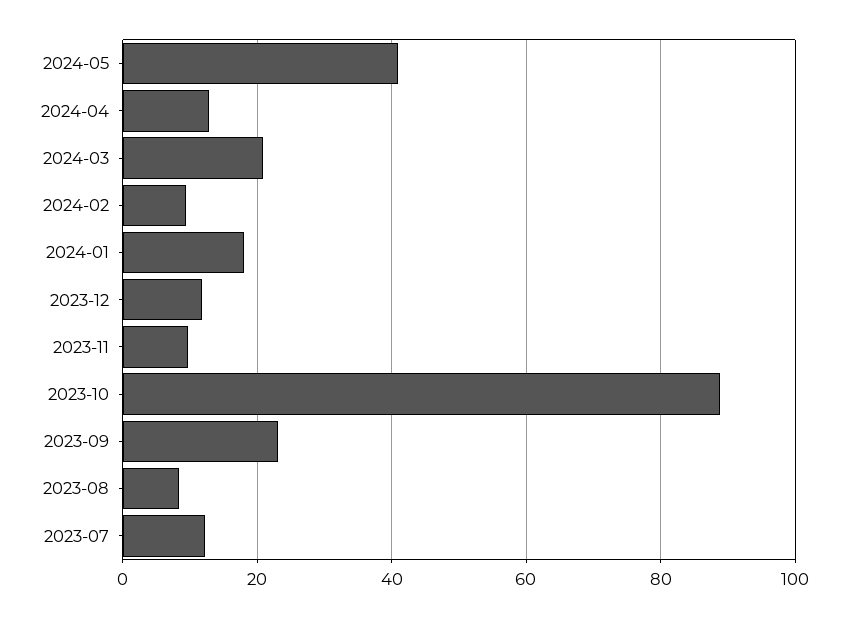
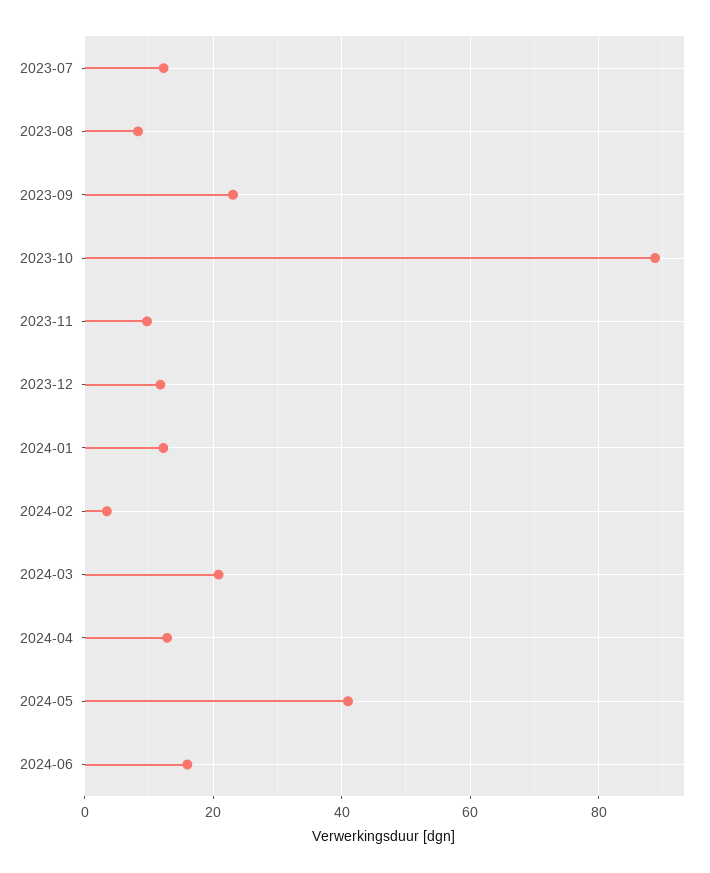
2024-02: 10 -> 4
2024-01: 18 -> 12
2024-06: none -> 16

